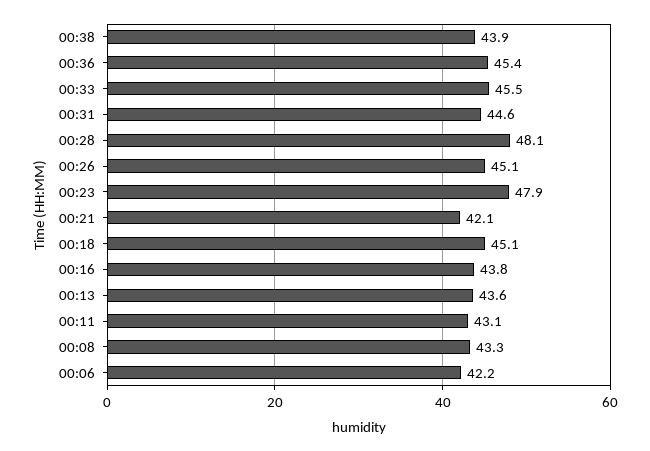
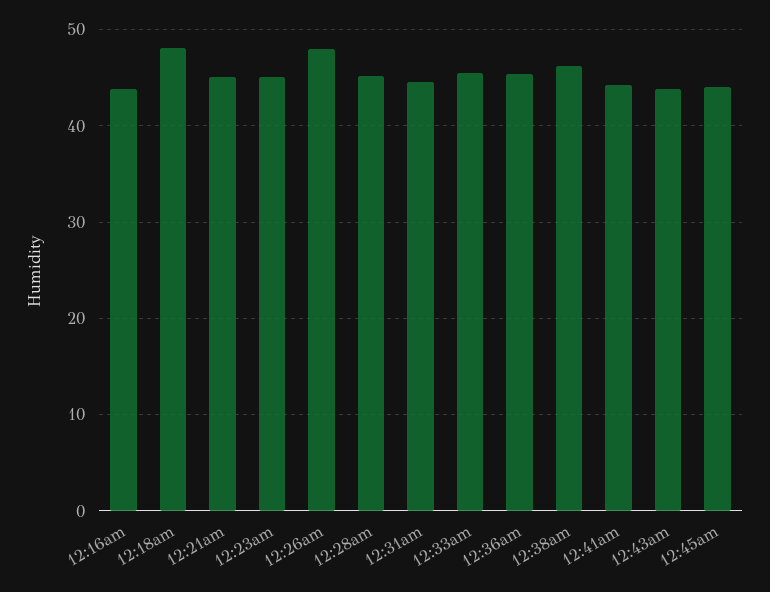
00:38: 43.9 -> 46
00:28: 48.1 -> 45
00:26: 45.1 -> 48
00:23: 47.9 -> 45
00:21: 42.1 -> 45
00:18: 45.1 -> 48
00:13: 43.6 -> none
00:11: 43.1 -> none
00:08: 43.3 -> none
00:06: 42.2 -> none
12:41am: none -> 44
12:43am: none -> 44
12:45am: none -> 44

